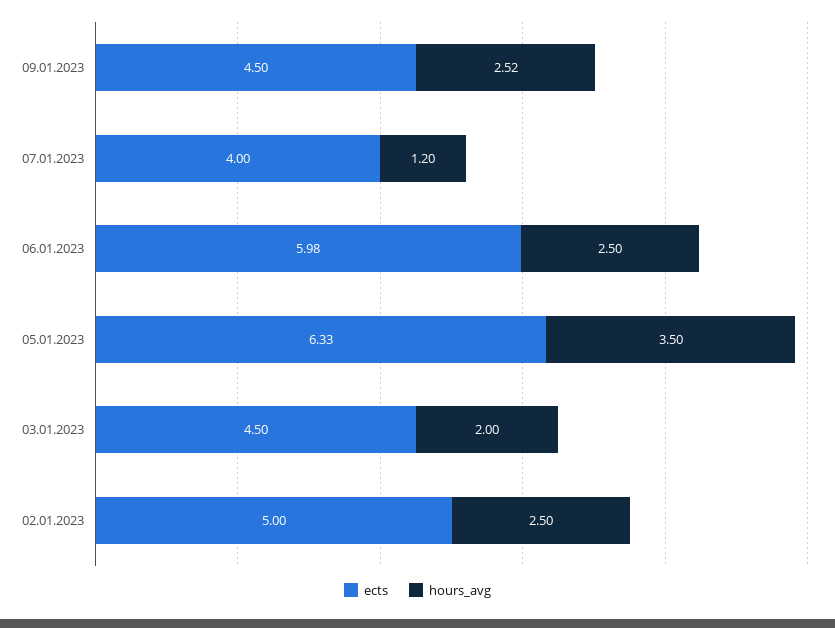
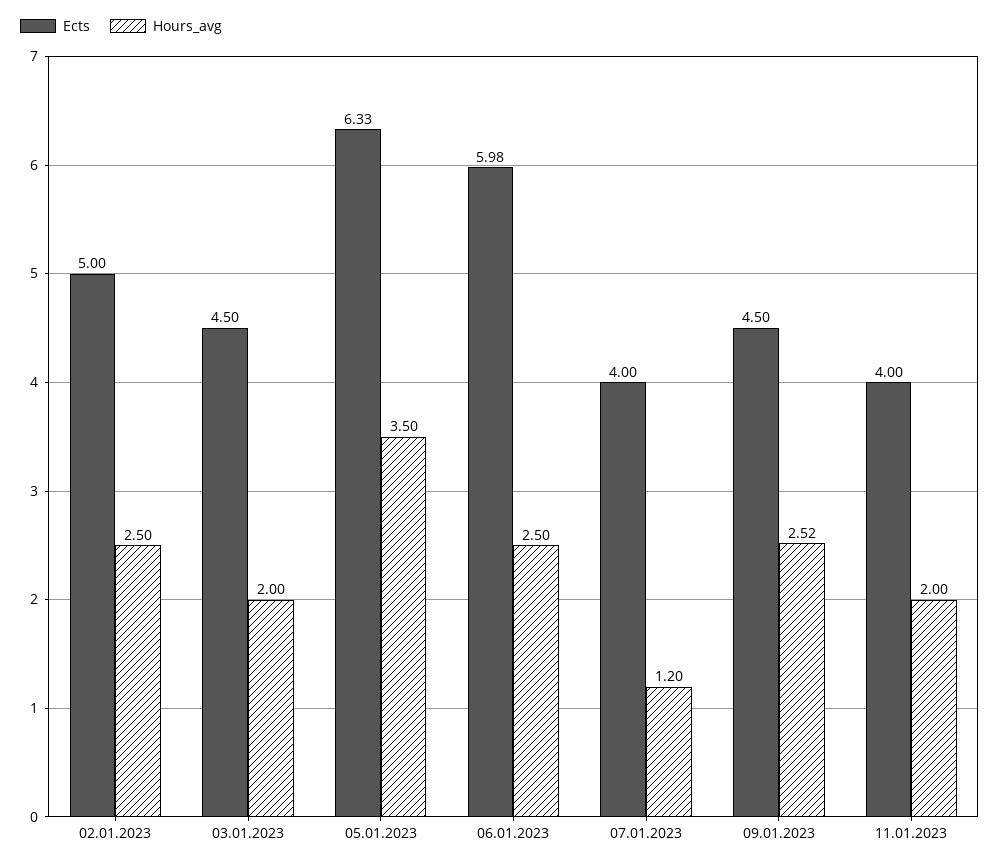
ects, 11.01.2023: none -> 4
hours_avg, 11.01.2023: none -> 2

